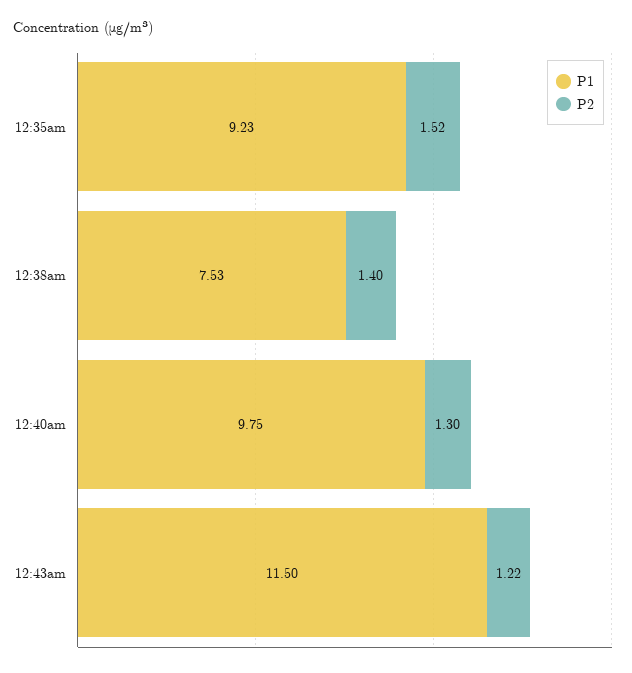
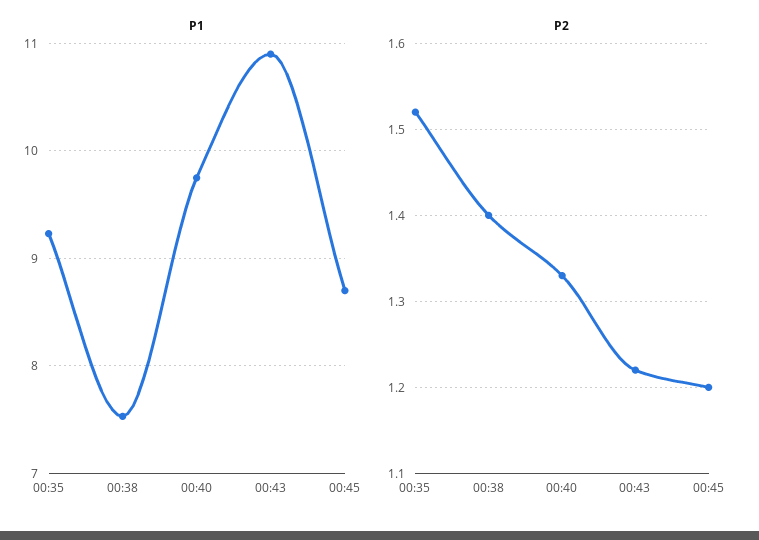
P2, 12:40am: 1.3 -> 1.33
P1, 12:43am: 11.5 -> 10.9
P1, 00:45: none -> 8.7
P2, 00:45: none -> 1.2

